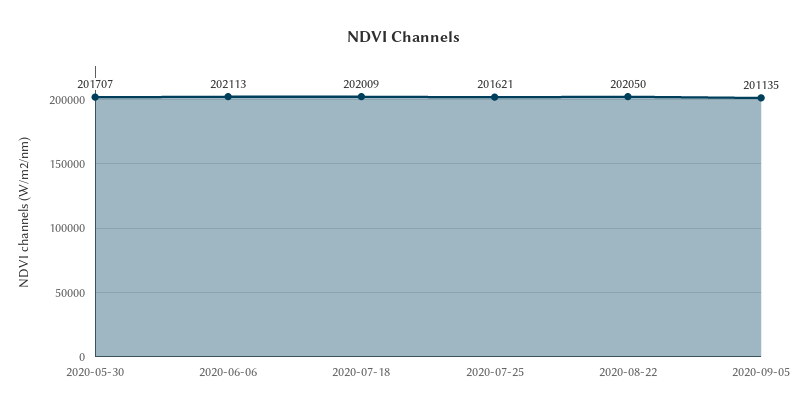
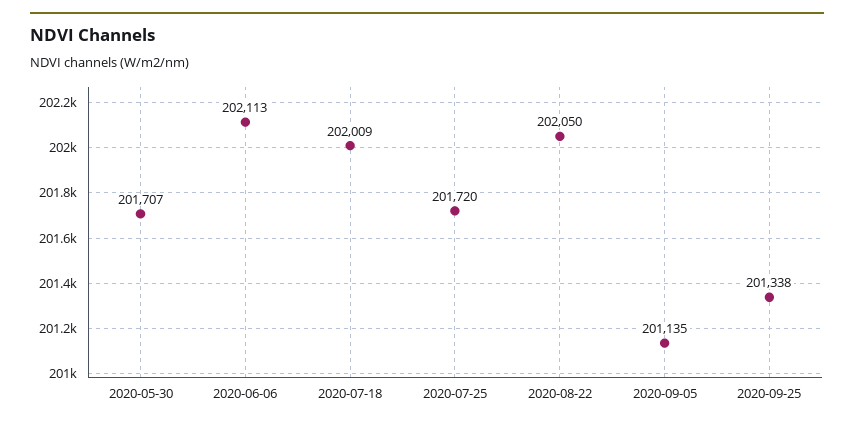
2020-07-25: 201621 -> 201720
2020-09-25: none -> 201338

